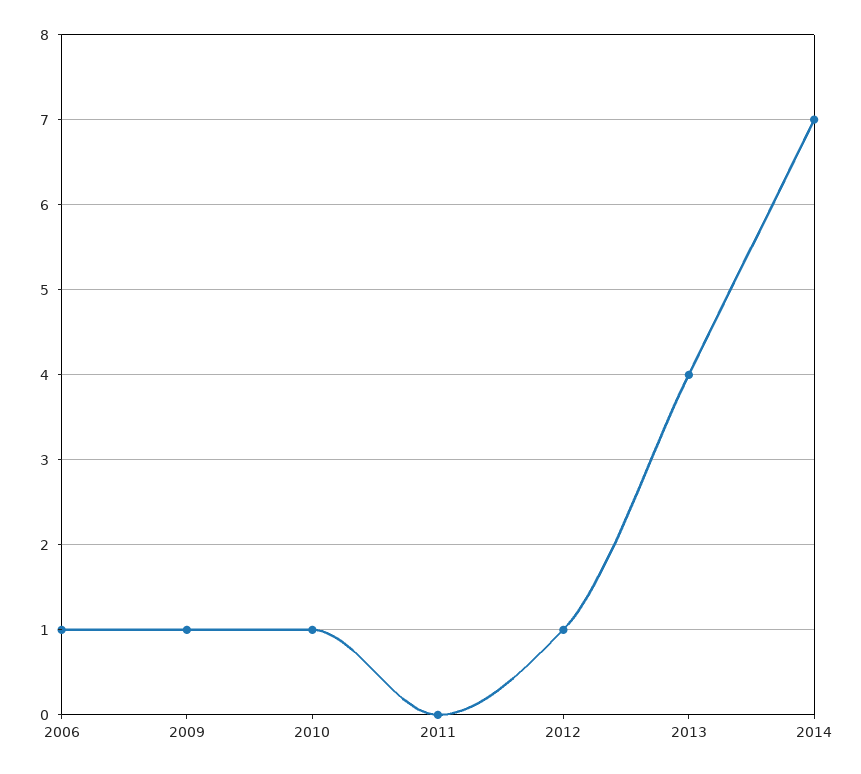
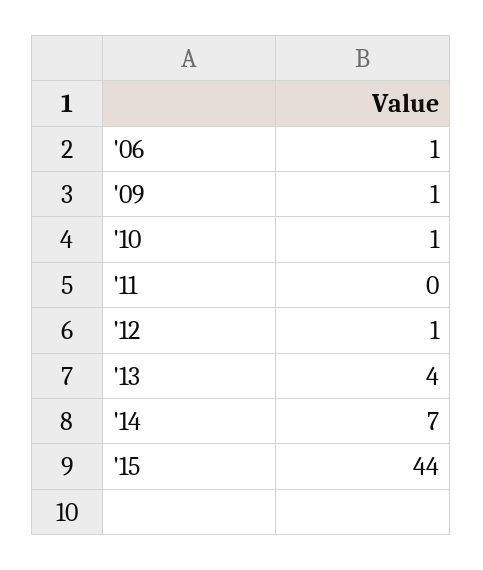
'15: none -> 44

